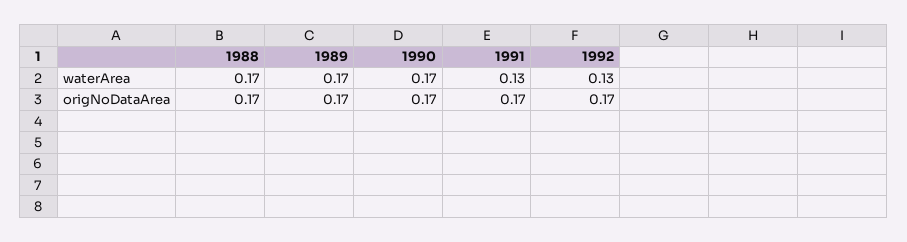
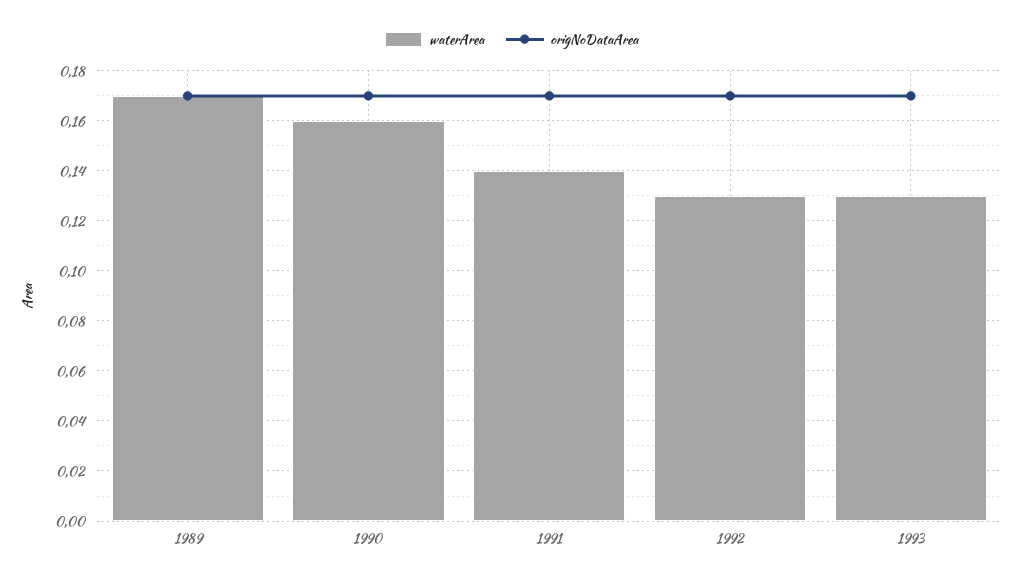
waterArea, 1988: 0.17 -> none
waterArea, 1990: 0.17 -> 0.16
waterArea, 1991: 0.13 -> 0.14
origNoDataArea, 1988: 0.17 -> none
waterArea, 1993: none -> 0.13
origNoDataArea, 1993: none -> 0.17

